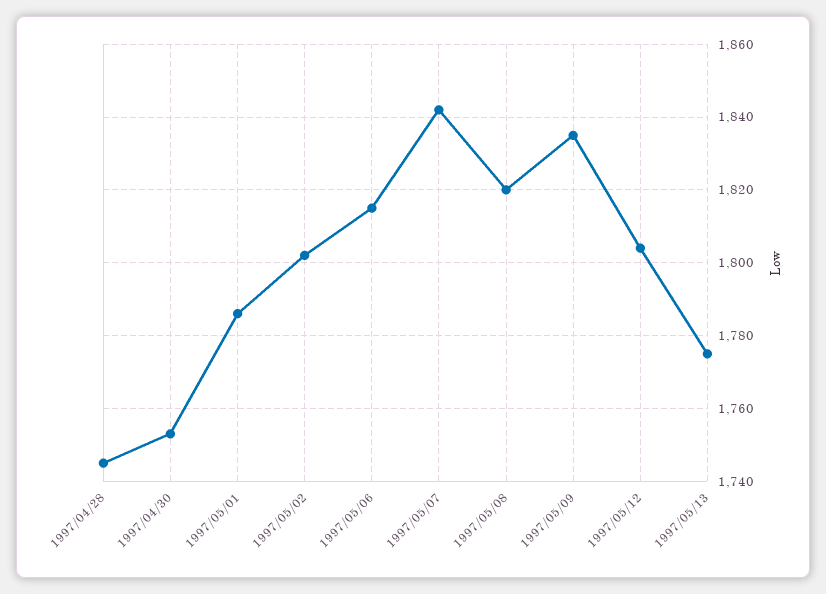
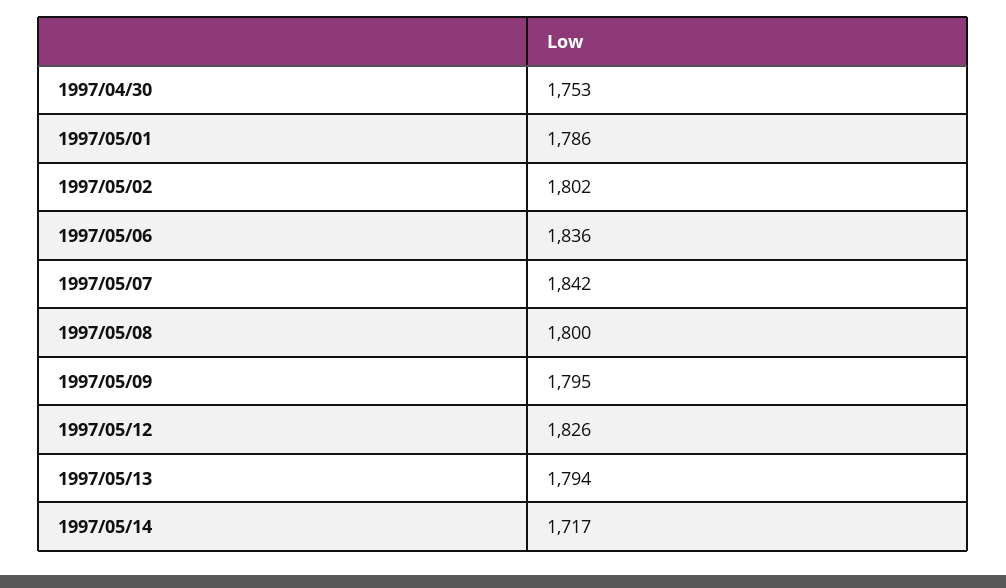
1997/04/28: 1745 -> none
1997/05/06: 1815 -> 1836
1997/05/08: 1820 -> 1800
1997/05/09: 1835 -> 1795
1997/05/12: 1805 -> 1826
1997/05/13: 1775 -> 1794
1997/05/14: none -> 1717

